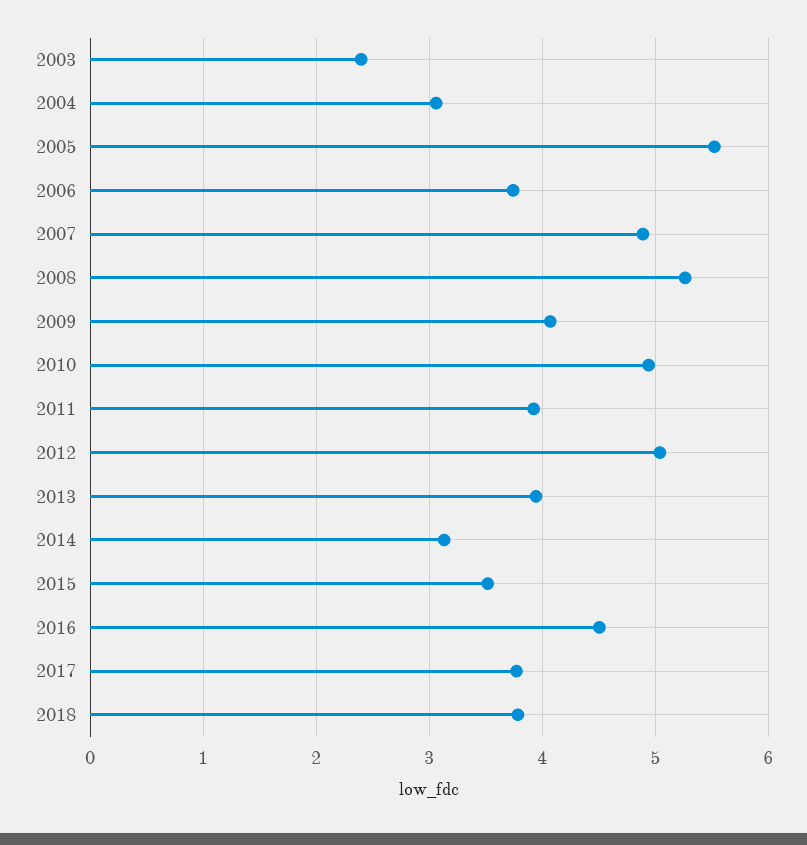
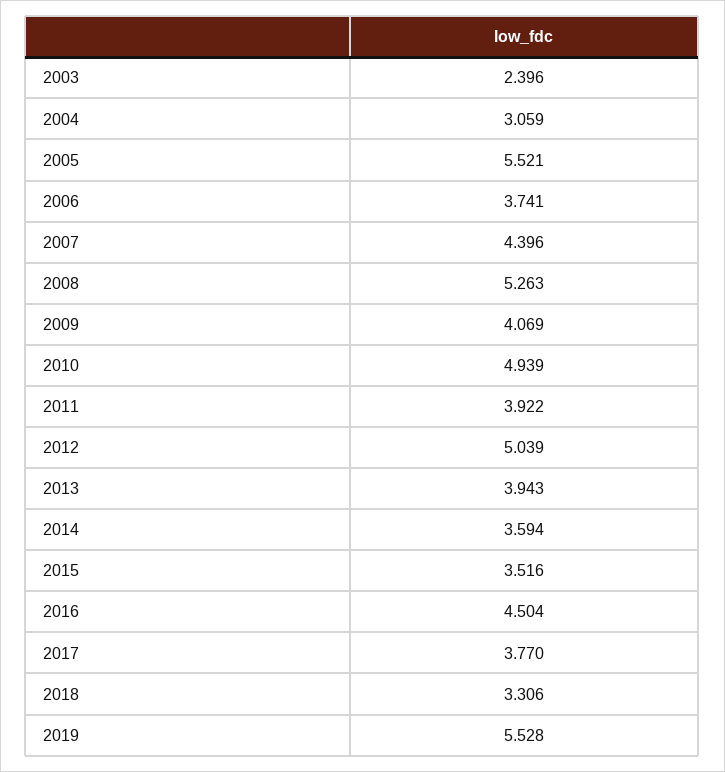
2007: 4.9 -> 4.396
2014: 3.1 -> 3.594
2018: 3.8 -> 3.306
2019: none -> 5.528

